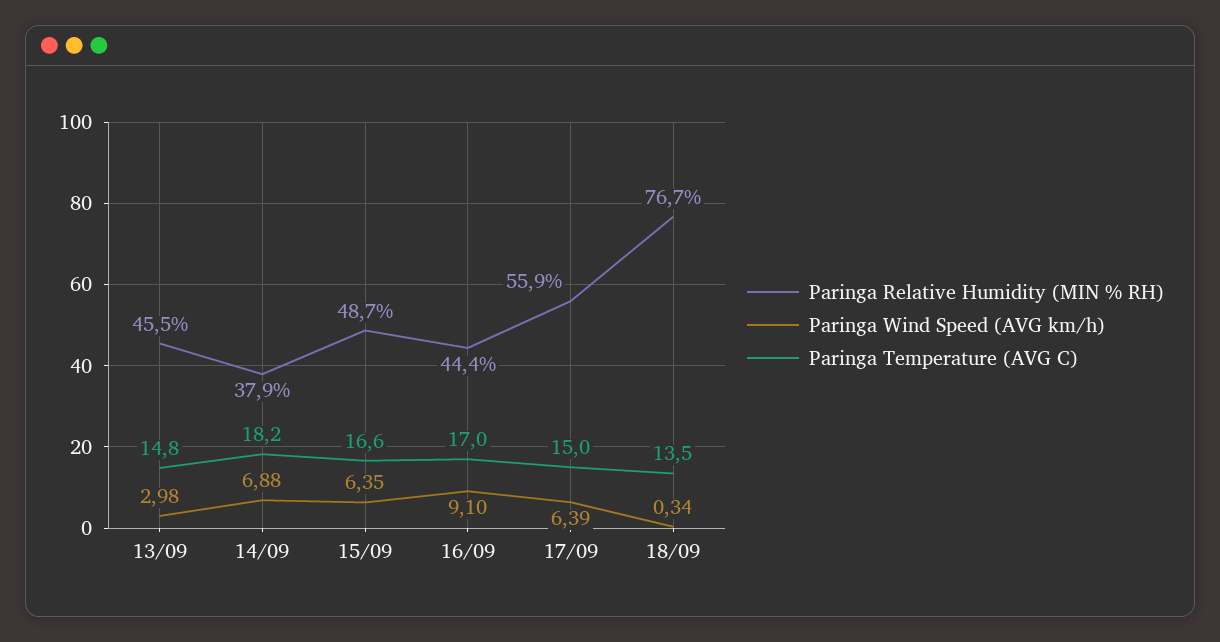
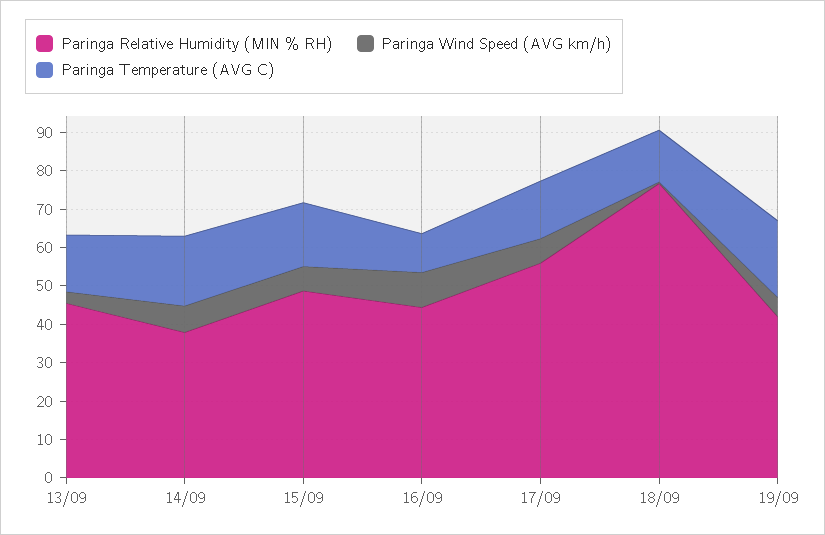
Paringa Temperature (AVG C), 16/09: 17 -> 10
Paringa Relative Humidity (MIN % RH), 19/09: none -> 42.5
Paringa Wind Speed (AVG km/h), 19/09: none -> 5
Paringa Temperature (AVG C), 19/09: none -> 20

